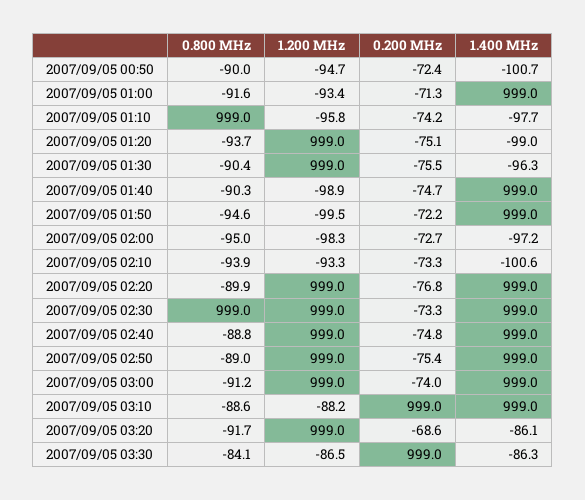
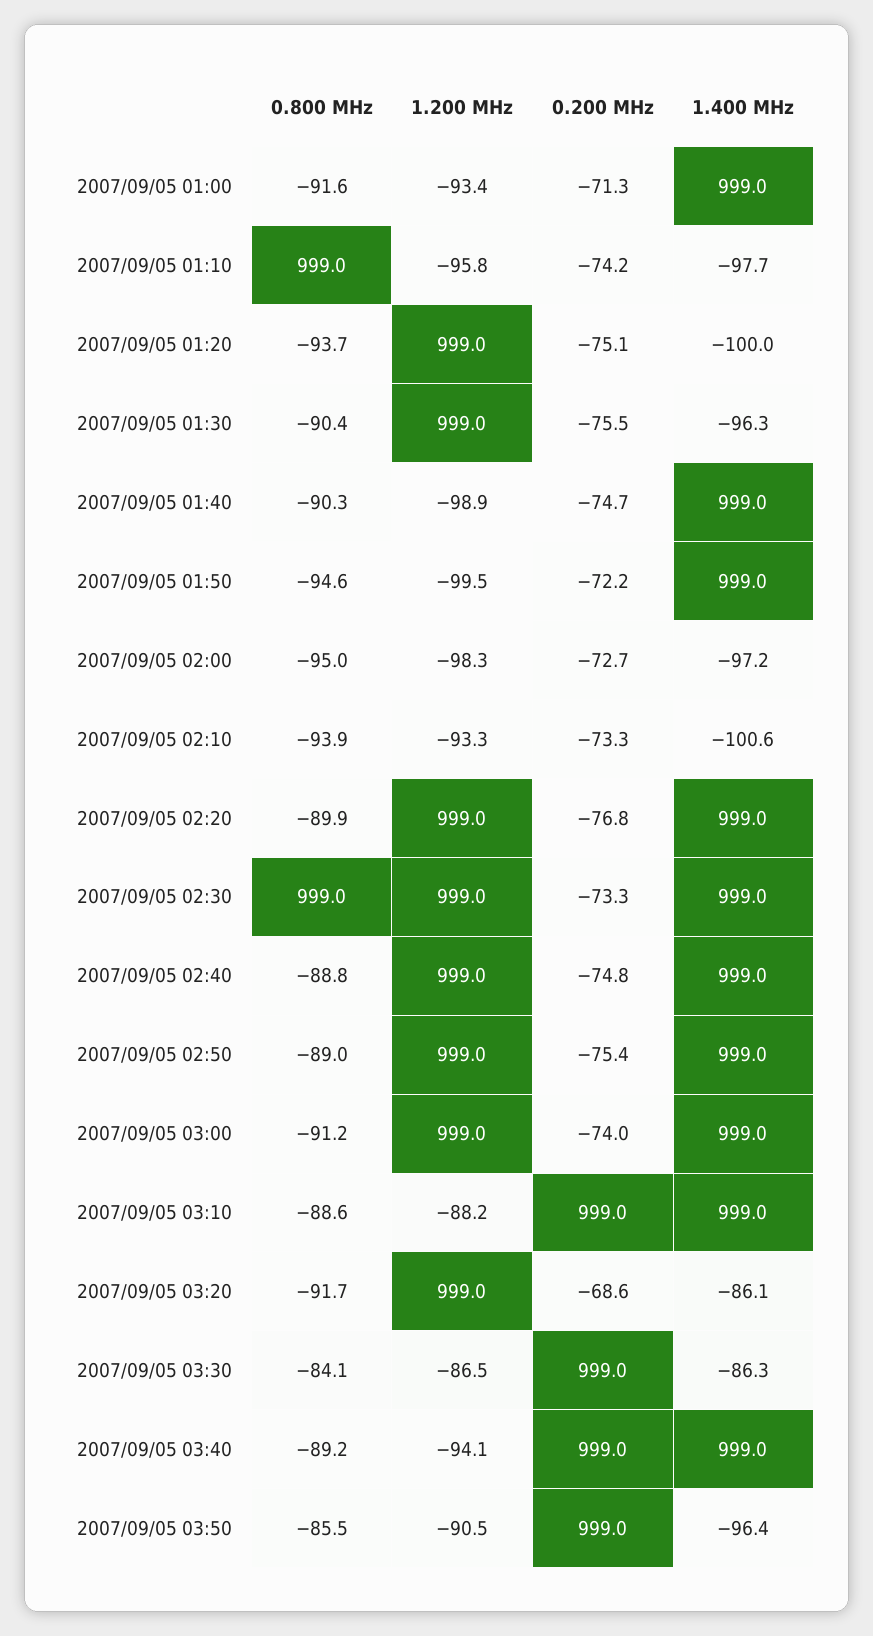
0.800 MHz, 2007/09/05 00:50: -90 -> none
1.200 MHz, 2007/09/05 00:50: -94.7 -> none
0.200 MHz, 2007/09/05 00:50: -72.4 -> none
1.400 MHz, 2007/09/05 00:50: -100.7 -> none
1.400 MHz, 2007/09/05 01:20: -99 -> -100
0.800 MHz, 2007/09/05 03:40: none -> -89.2
1.200 MHz, 2007/09/05 03:40: none -> -94.1
0.200 MHz, 2007/09/05 03:40: none -> 999
1.400 MHz, 2007/09/05 03:40: none -> 999
0.800 MHz, 2007/09/05 03:50: none -> -85.5
1.200 MHz, 2007/09/05 03:50: none -> -90.5
0.200 MHz, 2007/09/05 03:50: none -> 999
1.400 MHz, 2007/09/05 03:50: none -> -96.4

